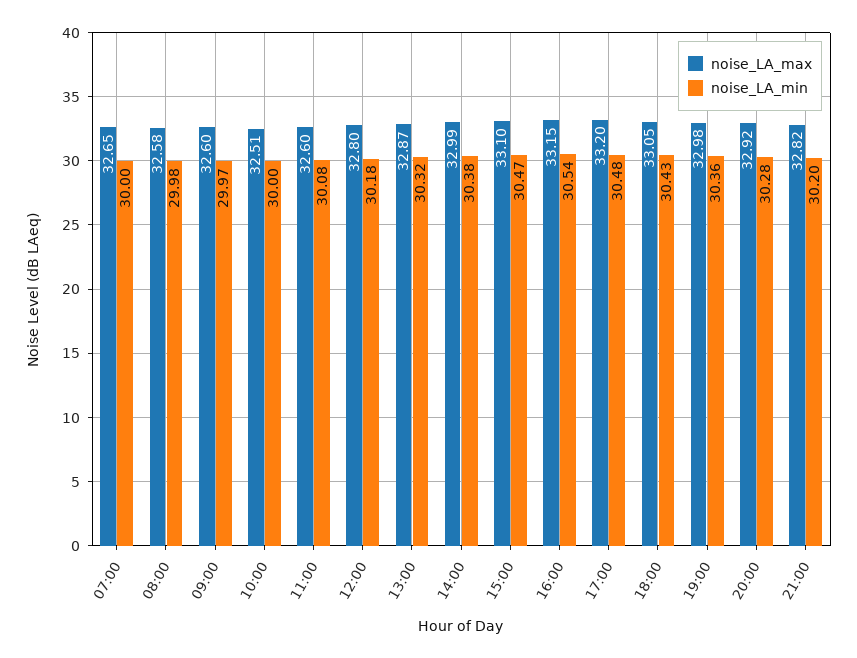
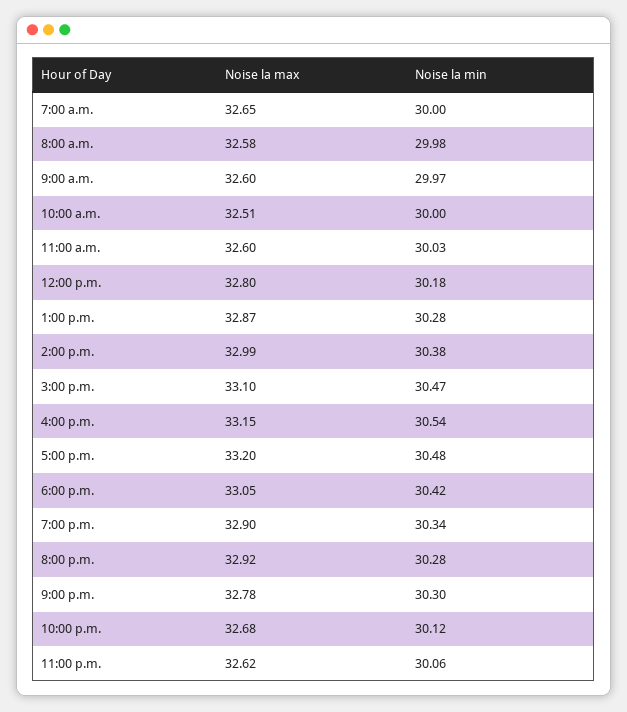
noise_LA_min, 11:00: 30.08 -> 30.03
noise_LA_min, 13:00: 30.32 -> 30.28
noise_LA_min, 18:00: 30.43 -> 30.42
noise_LA_max, 19:00: 32.98 -> 32.9
noise_LA_min, 19:00: 30.36 -> 30.34
noise_LA_max, 21:00: 32.82 -> 32.78
noise_LA_min, 21:00: 30.2 -> 30.3
noise_LA_max, 10:00 p.m.: none -> 32.68
noise_LA_min, 10:00 p.m.: none -> 30.12
noise_LA_max, 11:00 p.m.: none -> 32.62
noise_LA_min, 11:00 p.m.: none -> 30.06

